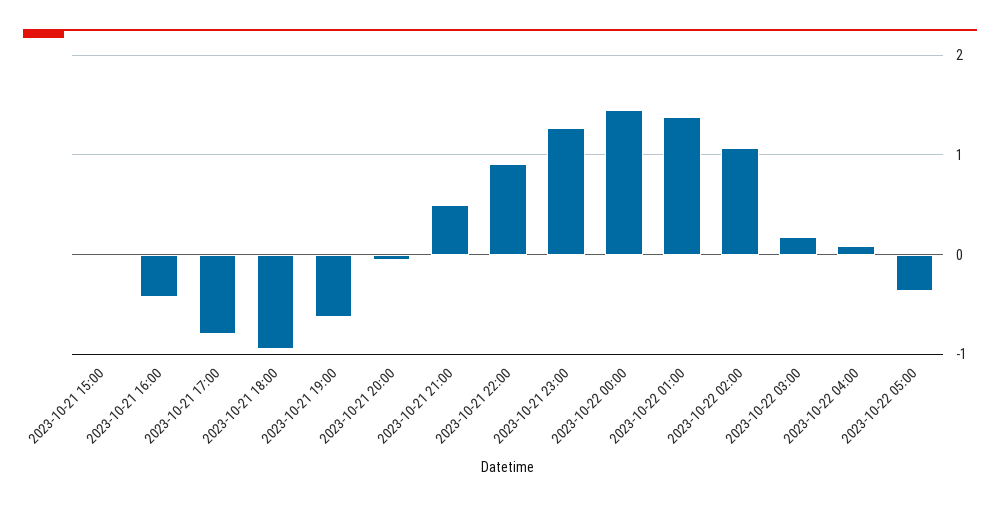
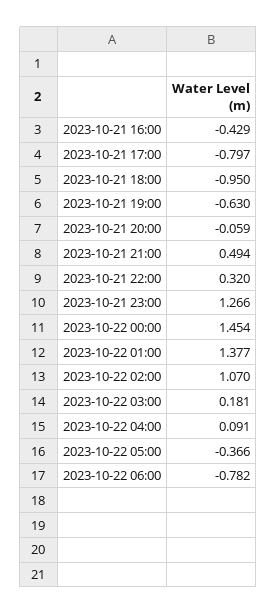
2023-10-21 15:00: 0 -> none
2023-10-21 22:00: 0.9 -> 0.32
2023-10-22 06:00: none -> -0.782

